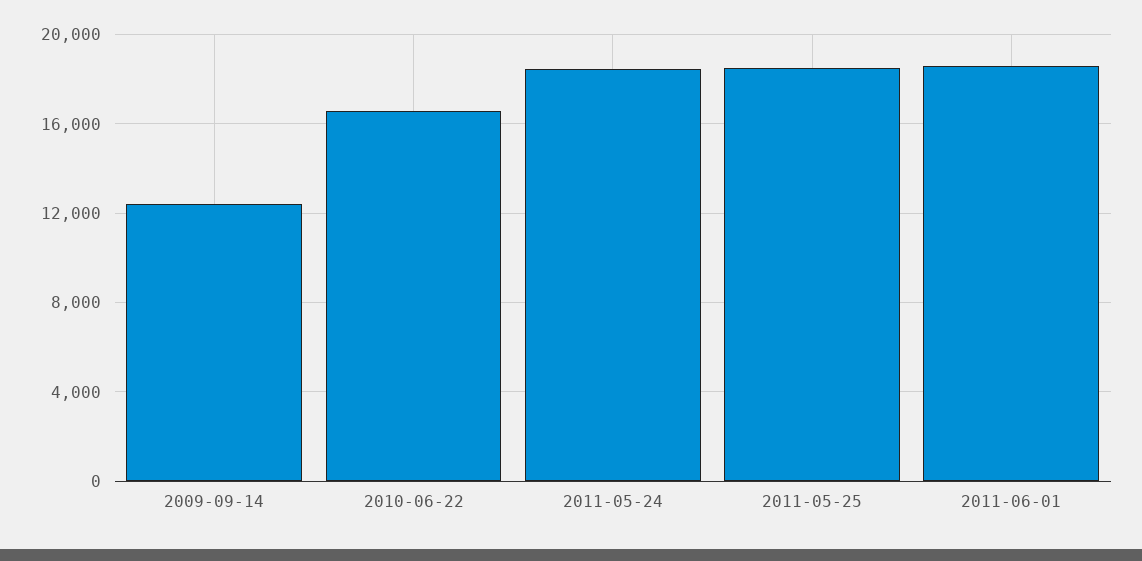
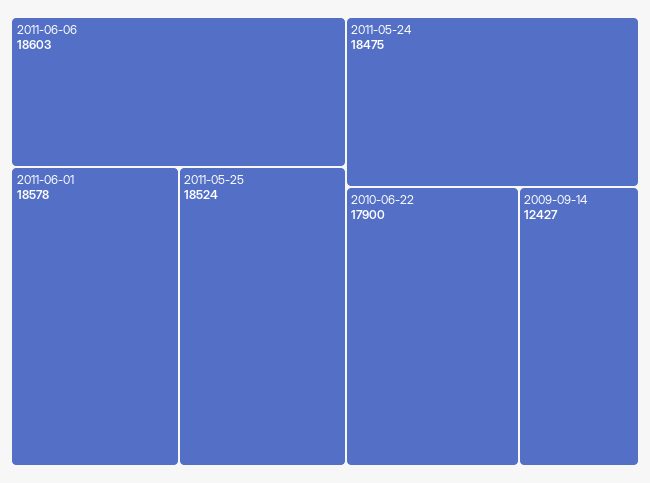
2010-06-22: 16500 -> 17900
2011-06-06: none -> 18603

